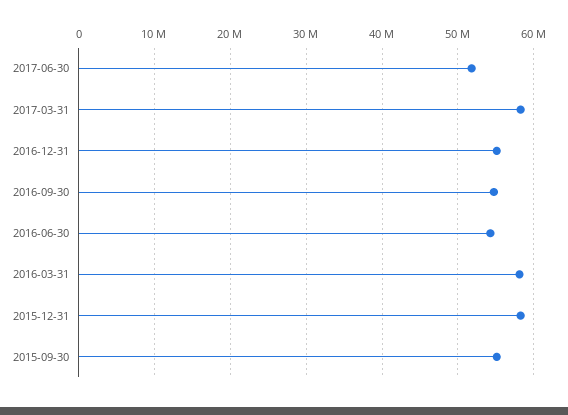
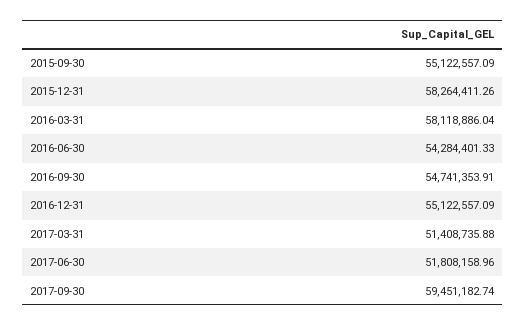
2017-03-31: 58000000 -> 51408735.88
2017-09-30: none -> 59451182.74

